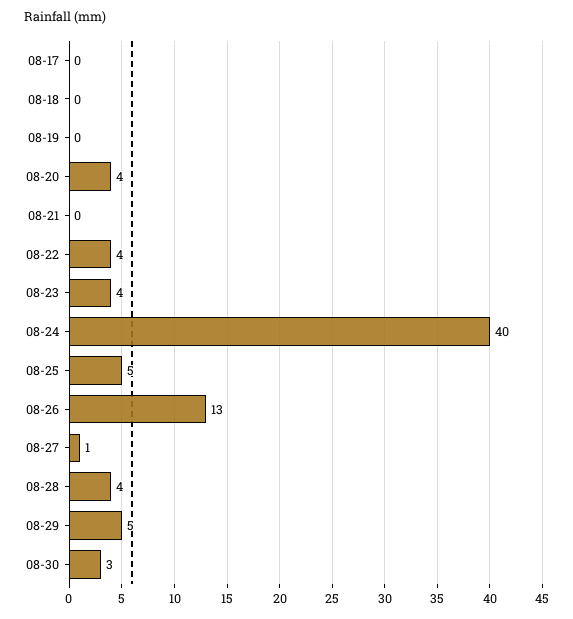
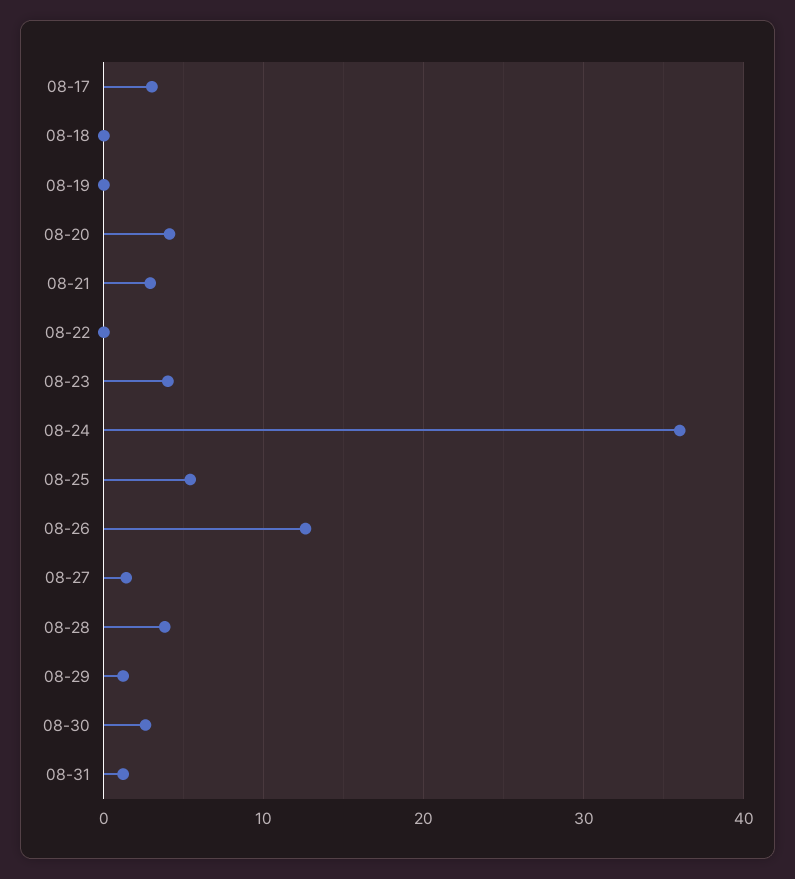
08-17: 0 -> 3
08-21: 0 -> 3
08-22: 4 -> 0
08-24: 40 -> 36
08-29: 5 -> 1
08-31: none -> 1

